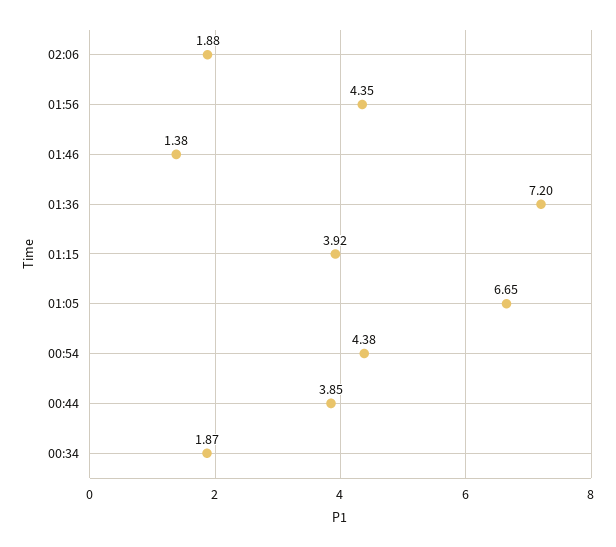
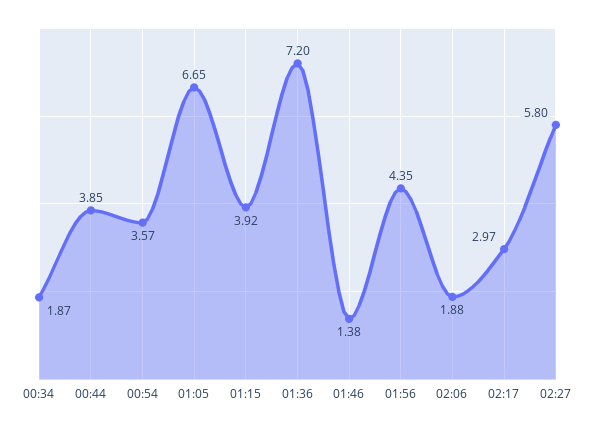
00:54: 4.38 -> 3.57
02:17: none -> 2.97
02:27: none -> 5.8

